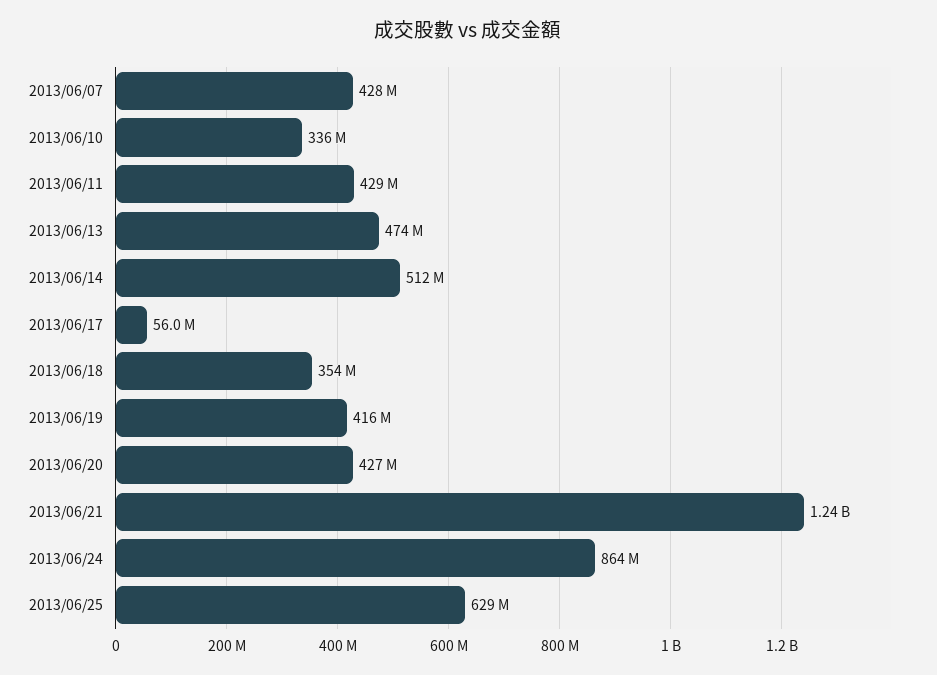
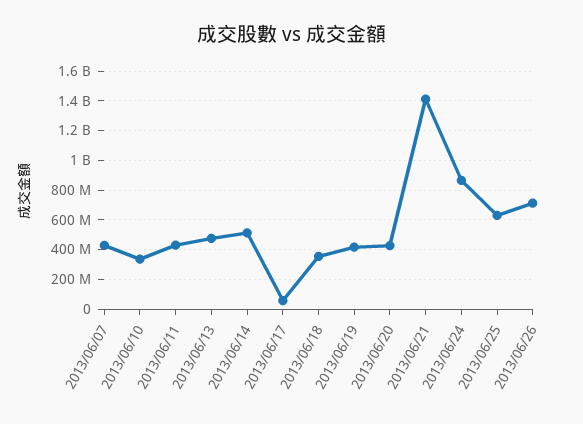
2013/06/21: 1240000000 -> 1400000000
2013/06/26: none -> 700000000

